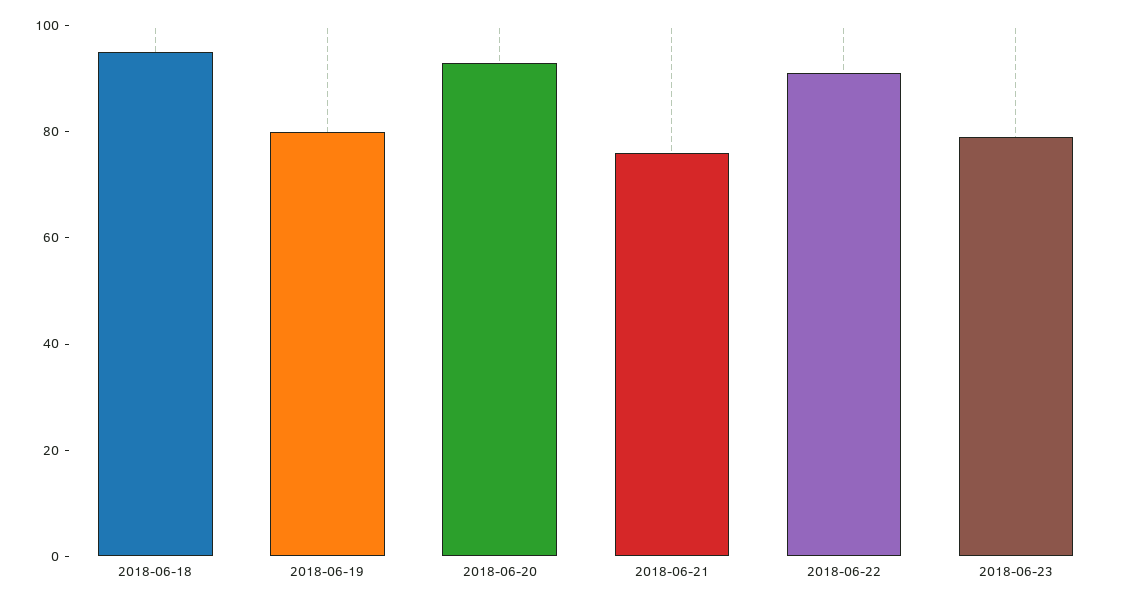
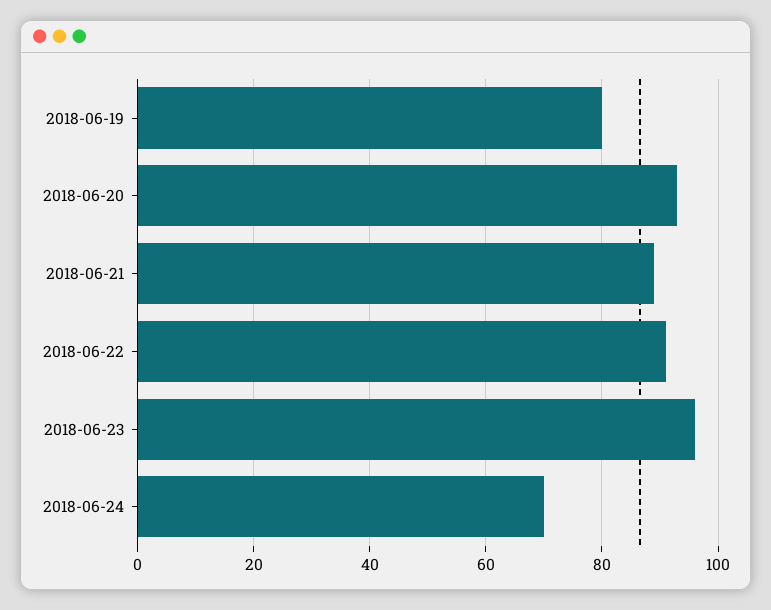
2018-06-18: 95 -> none
2018-06-21: 75 -> 90
2018-06-23: 80 -> 95
2018-06-24: none -> 70

